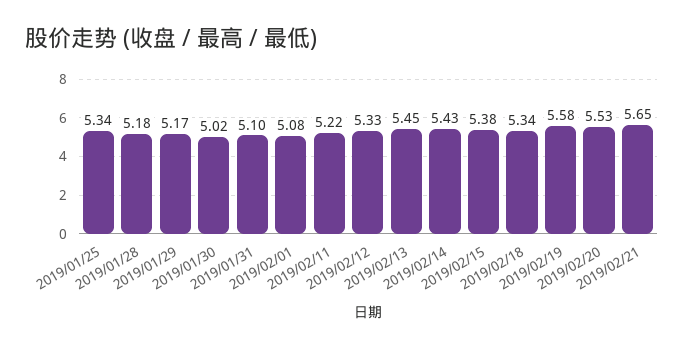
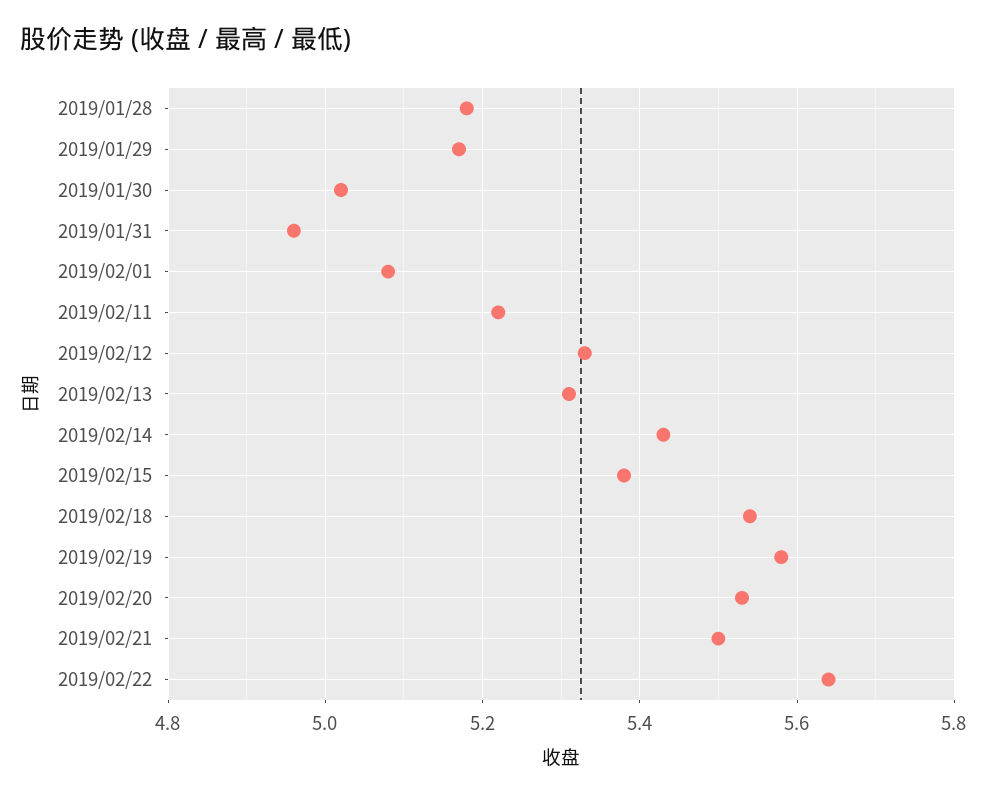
2019/01/25: 5.34 -> none
2019/01/31: 5.1 -> 4.95
2019/02/13: 5.45 -> 5.3
2019/02/18: 5.34 -> 5.55
2019/02/21: 5.65 -> 5.5
2019/02/22: none -> 5.65

